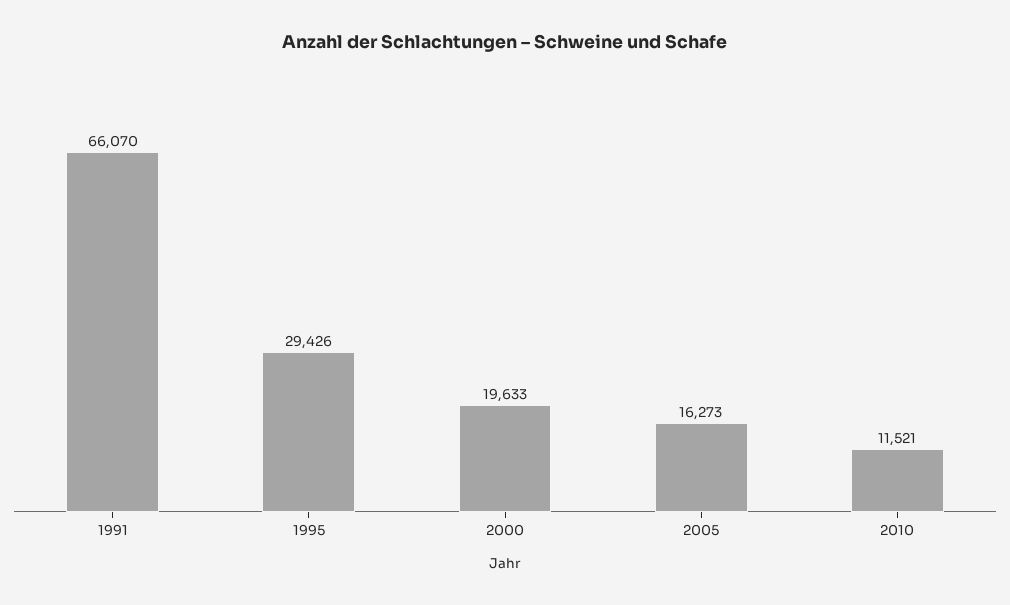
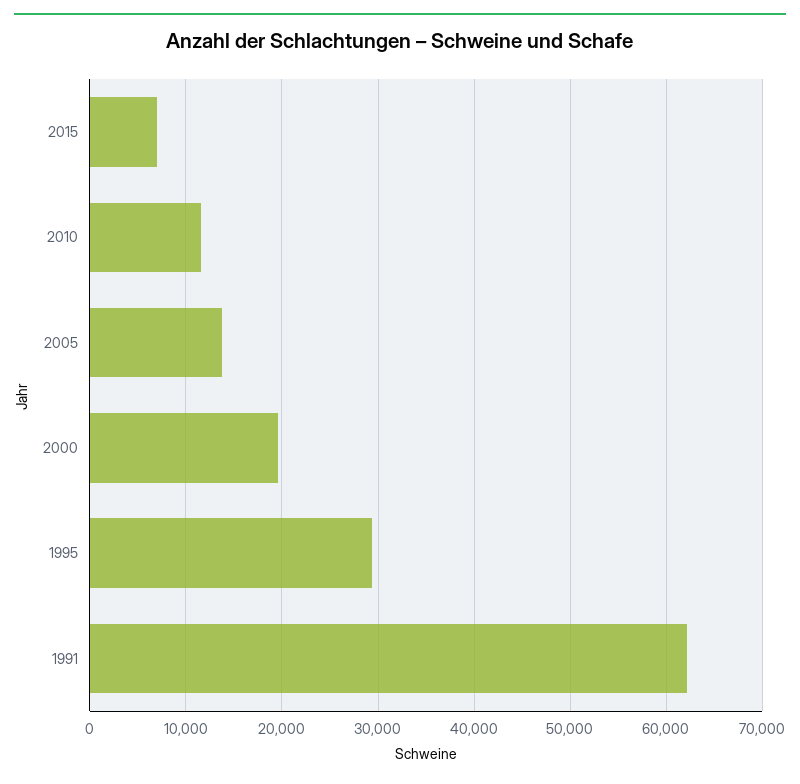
1991: 66070 -> 62000
2005: 16273 -> 14000
2015: none -> 7000

